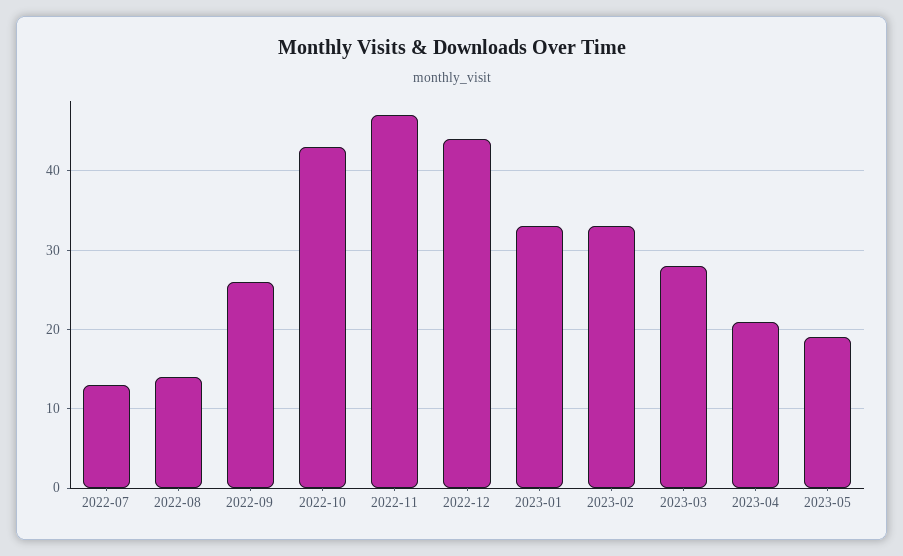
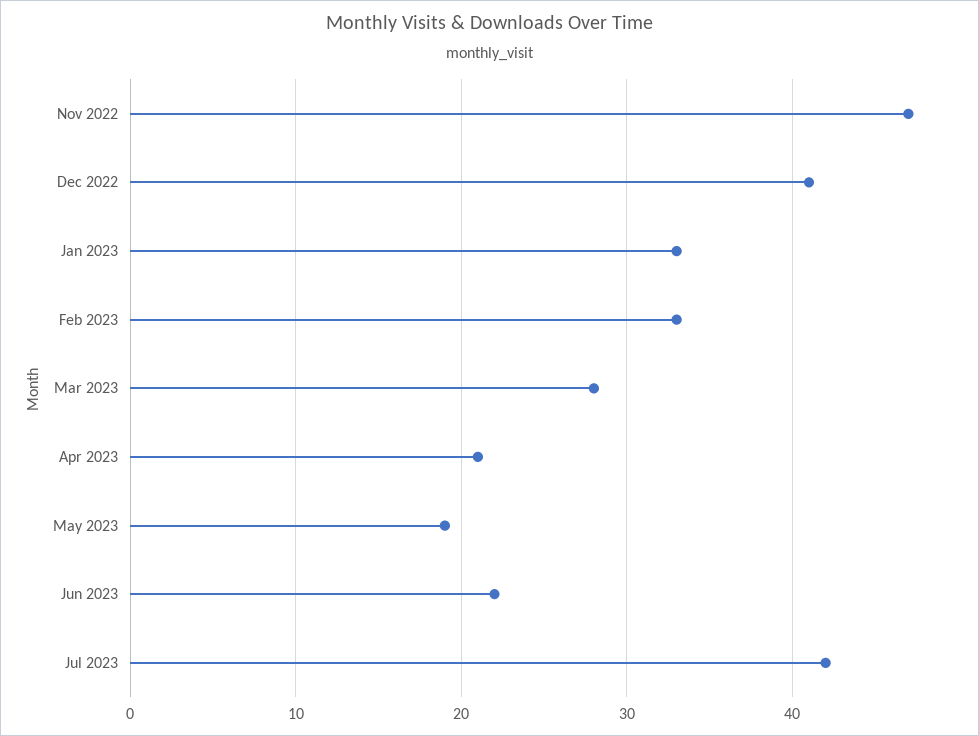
2022-07: 13 -> none
2022-08: 14 -> none
2022-09: 26 -> none
2022-10: 43 -> none
2022-12: 44 -> 41
Jun 2023: none -> 22
Jul 2023: none -> 42

